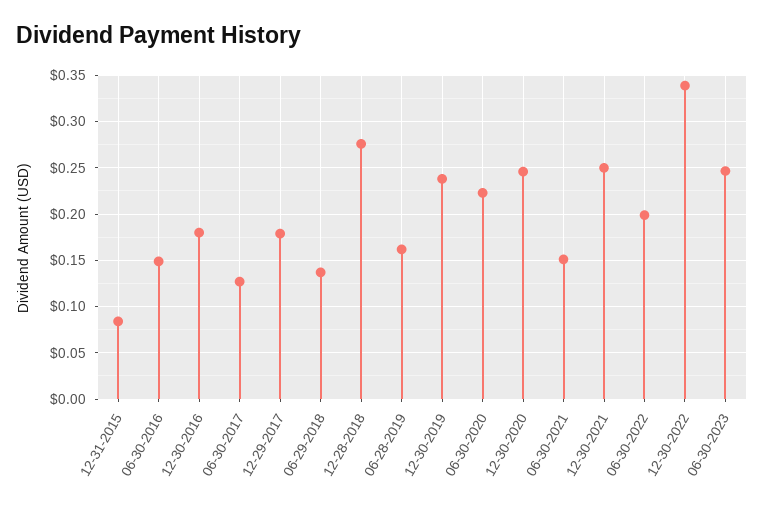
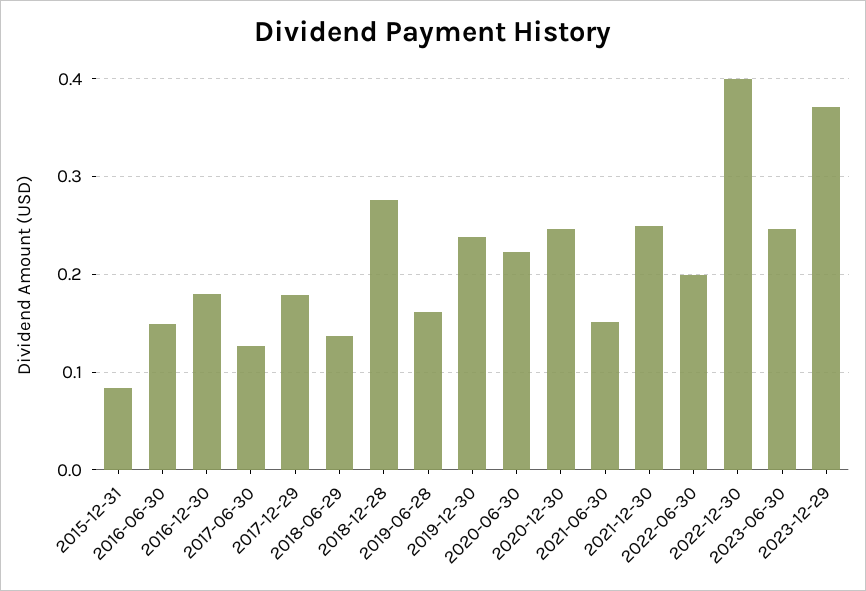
12-30-2022: 0.34 -> 0.4
2023-12-29: none -> 0.37

